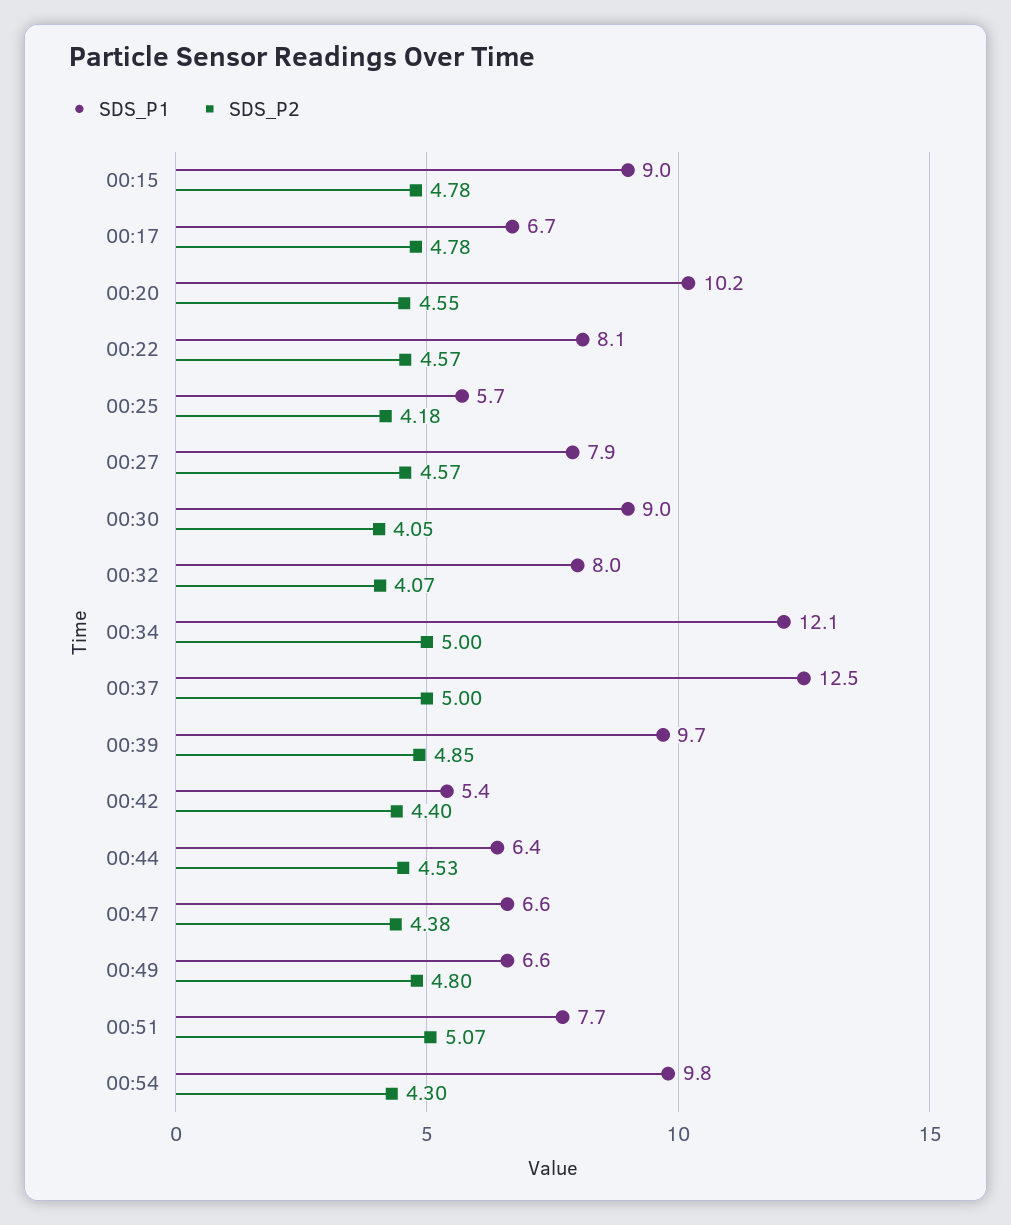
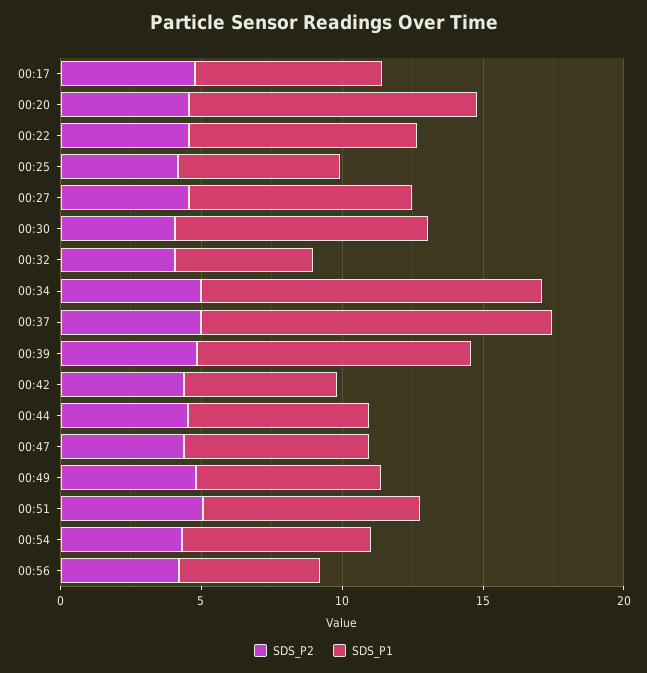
SDS_P1, 00:15: 9 -> none
SDS_P2, 00:15: 4.78 -> none
SDS_P1, 00:32: 8 -> 5
SDS_P1, 00:54: 9.8 -> 7
SDS_P2, 00:56: none -> 4
SDS_P1, 00:56: none -> 5

